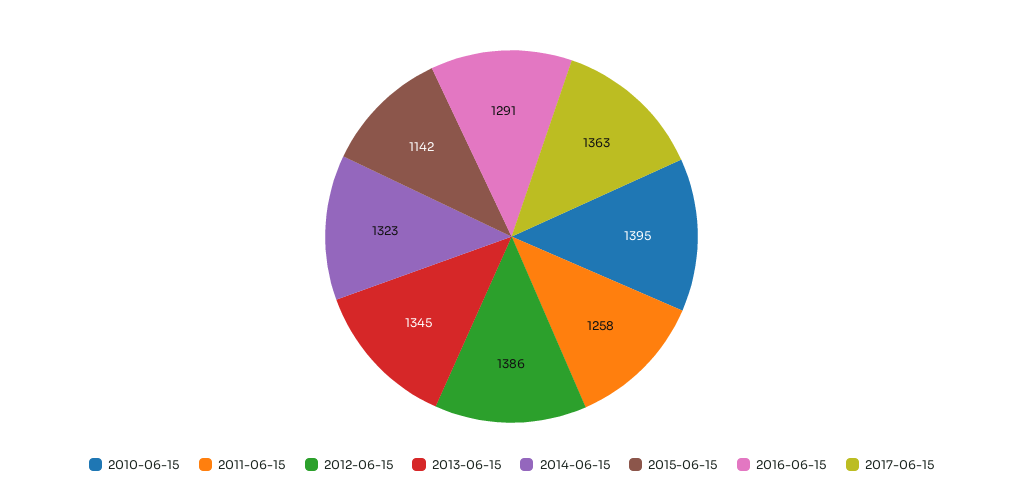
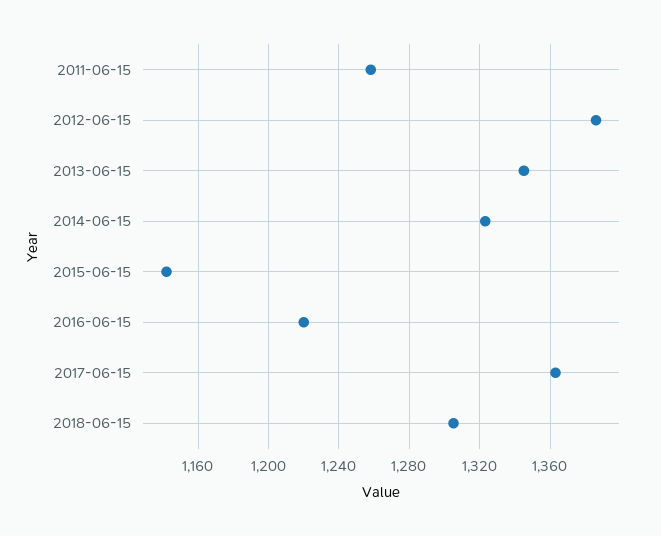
2010-06-15: 1395 -> none
2016-06-15: 1291 -> 1220
2018-06-15: none -> 1305

